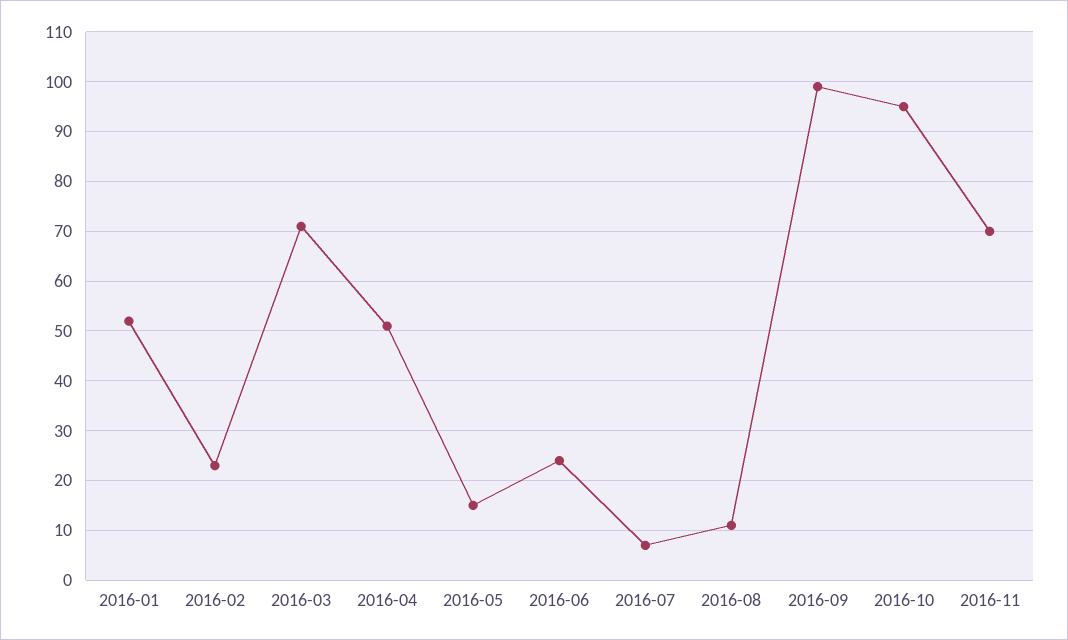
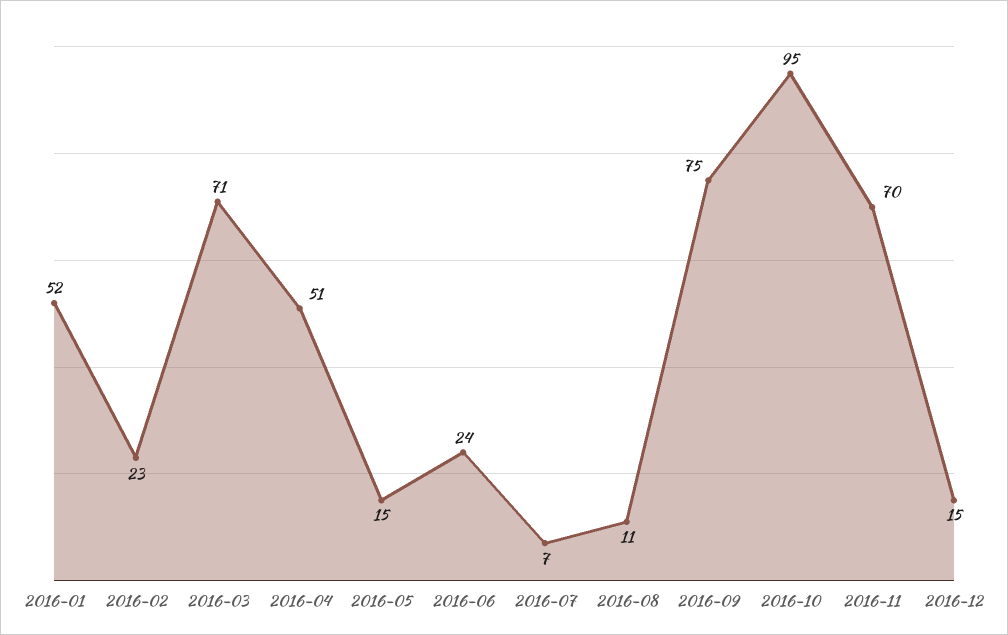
2016-09: 100 -> 75
2016-12: none -> 15

